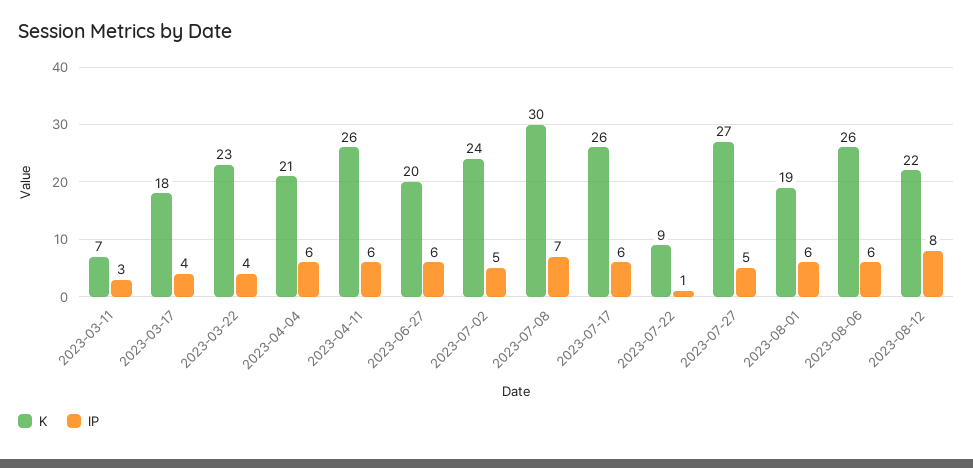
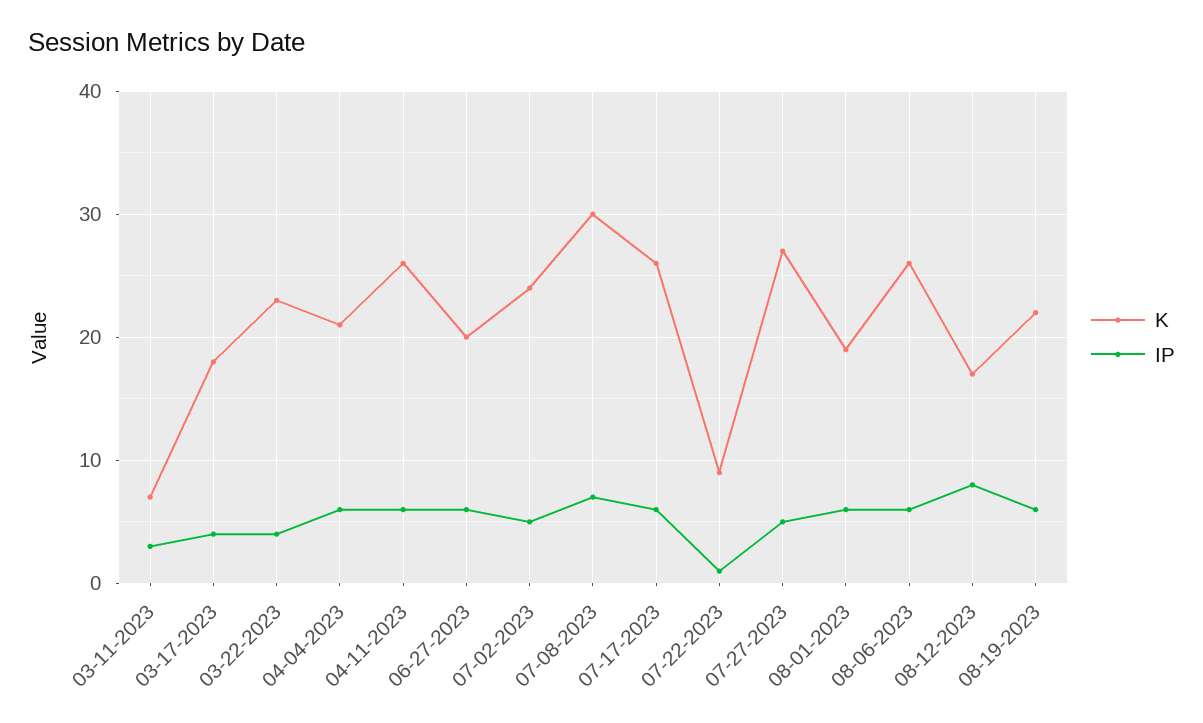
K, 2023-08-12: 22 -> 17
K, 08-19-2023: none -> 22
IP, 08-19-2023: none -> 6

